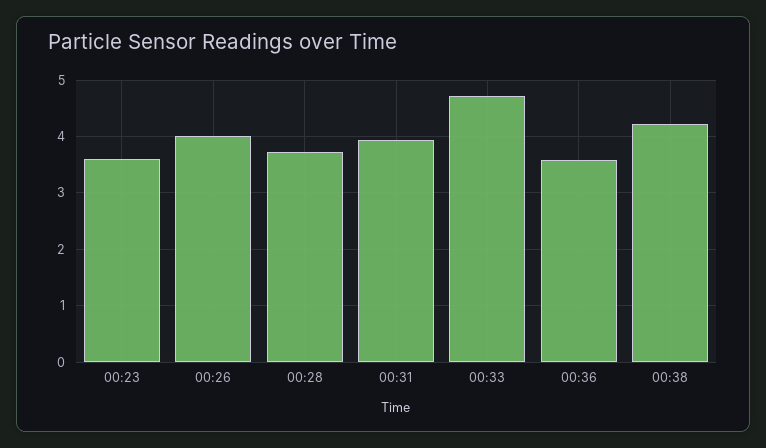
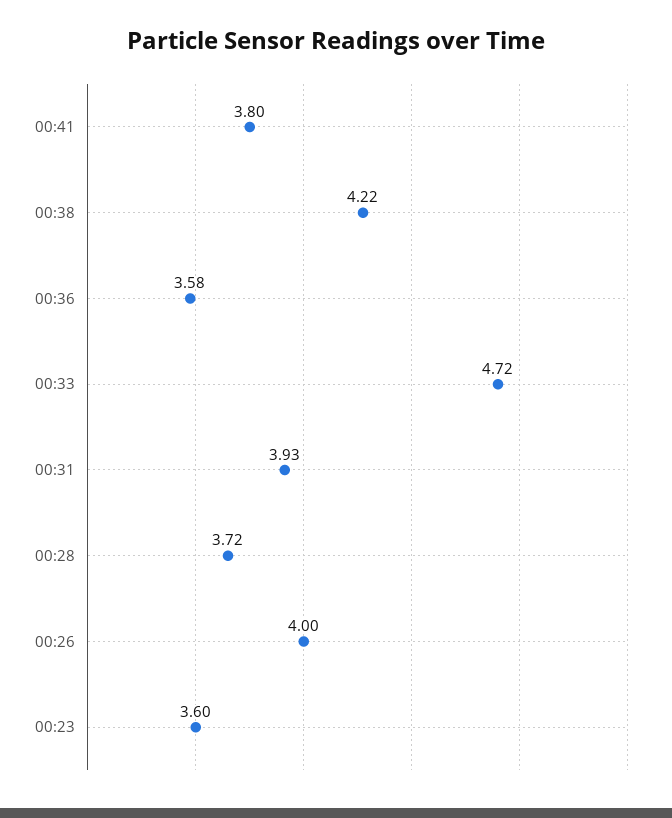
00:41: none -> 3.8

